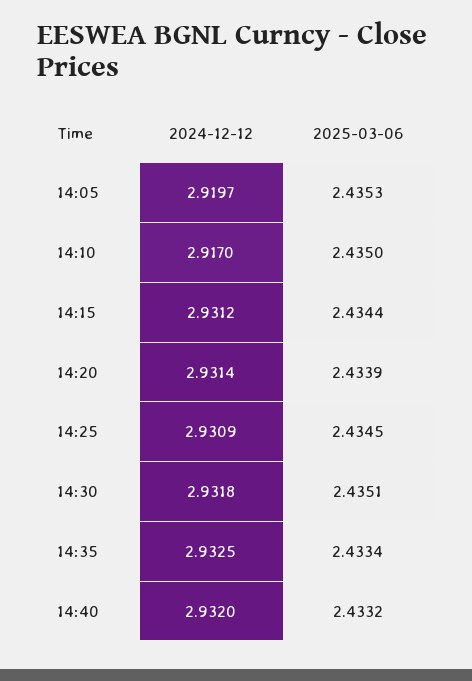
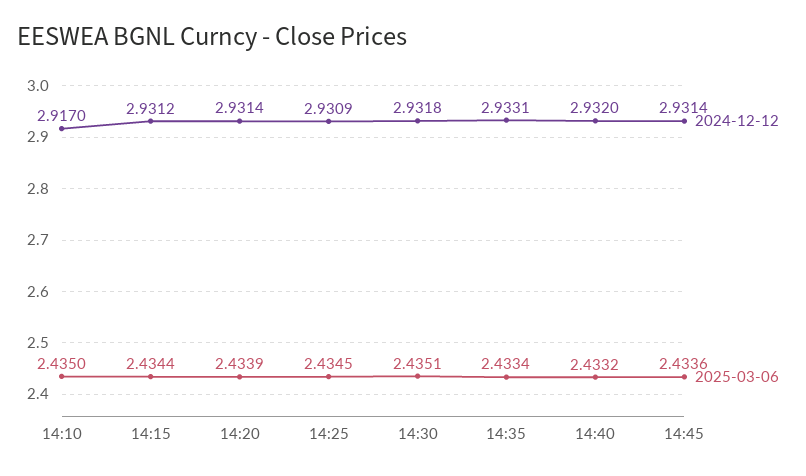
2024-12-12, 14:05: 2.9197 -> none
2025-03-06, 14:05: 2.4353 -> none
2024-12-12, 14:35: 2.9325 -> 2.9331
2024-12-12, 14:45: none -> 2.9314
2025-03-06, 14:45: none -> 2.4336

